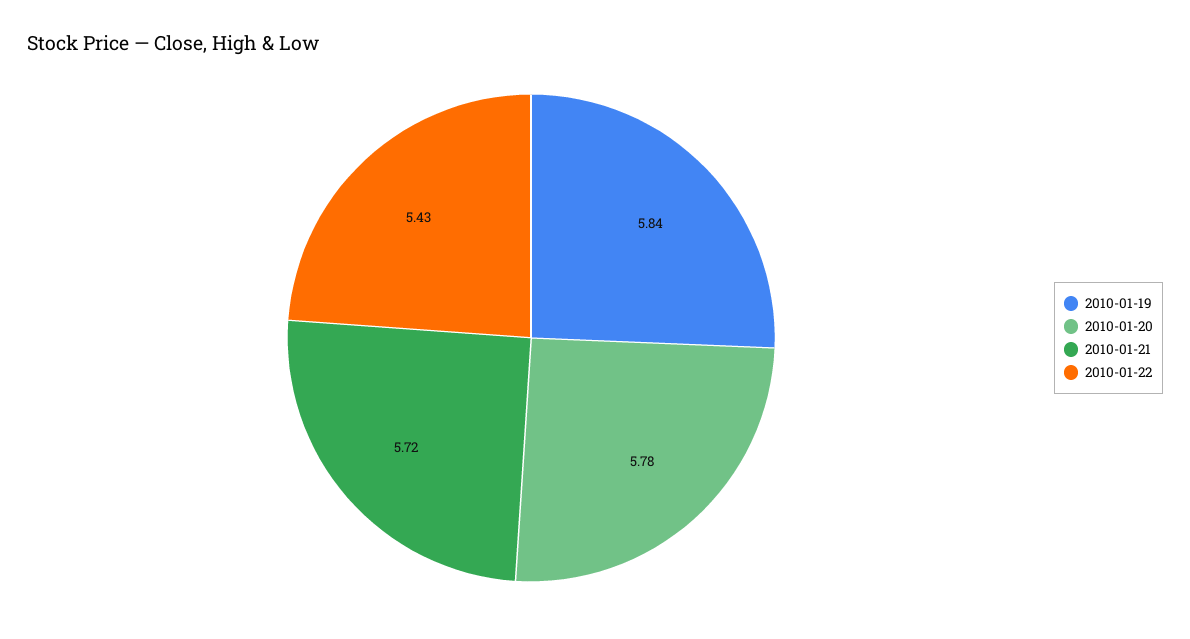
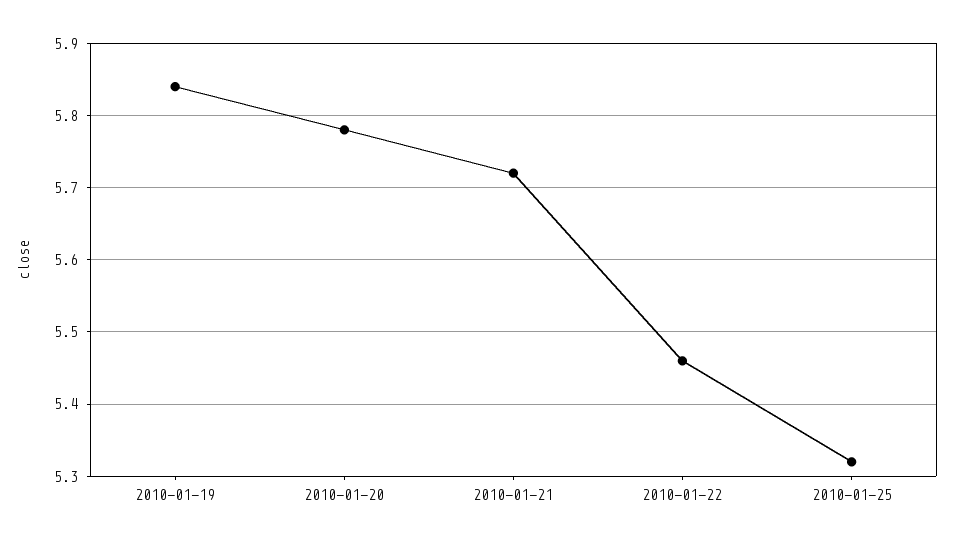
2010-01-22: 5.43 -> 5.46
2010-01-25: none -> 5.32

